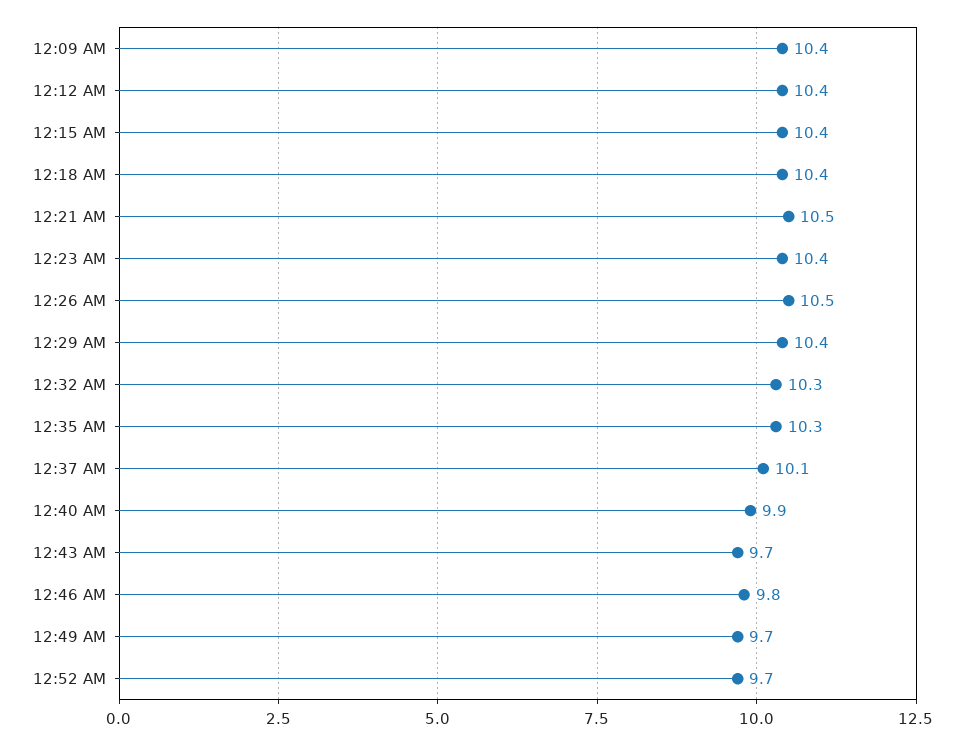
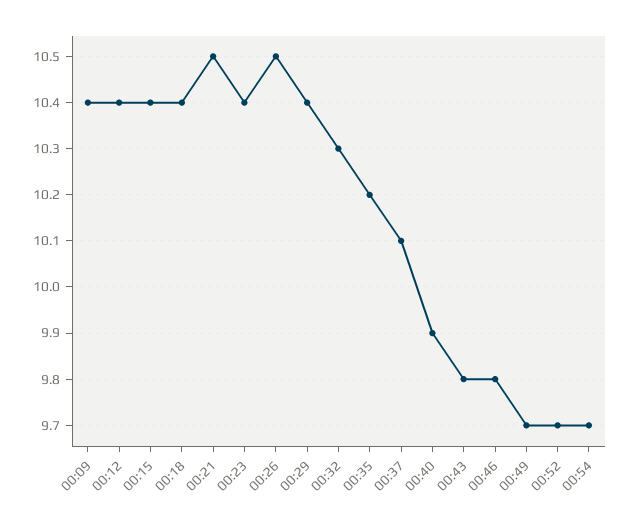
12:35 AM: 10.3 -> 10.2
12:43 AM: 9.7 -> 9.8
00:54: none -> 9.7

